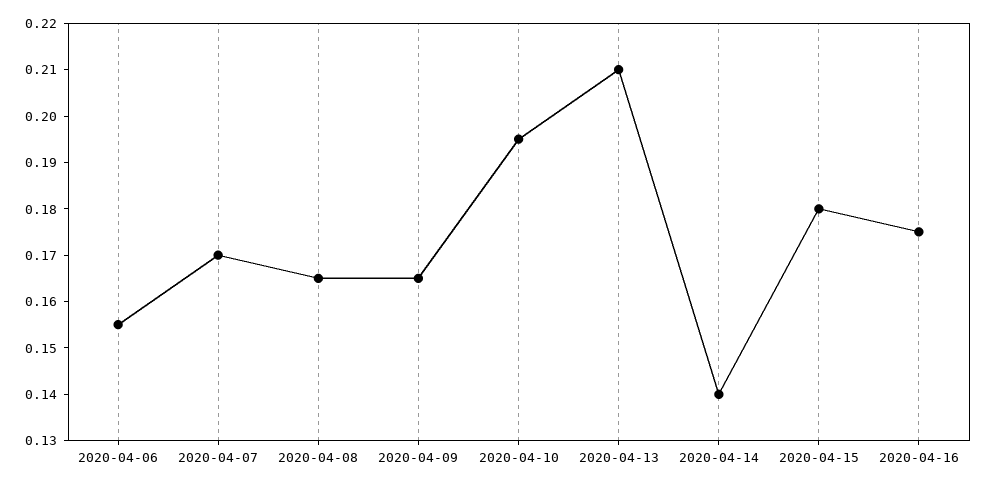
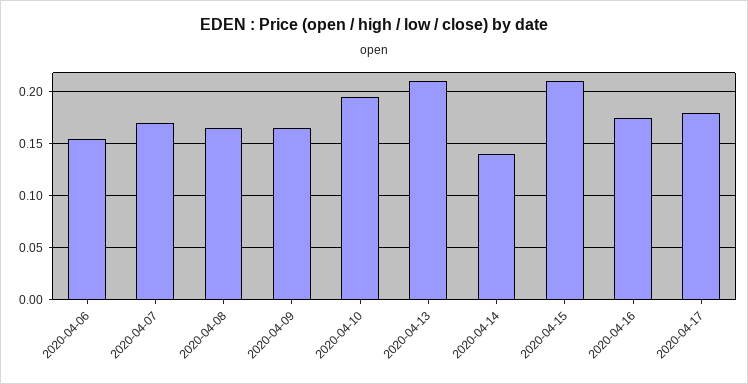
2020-04-15: 0.18 -> 0.21
2020-04-17: none -> 0.18

